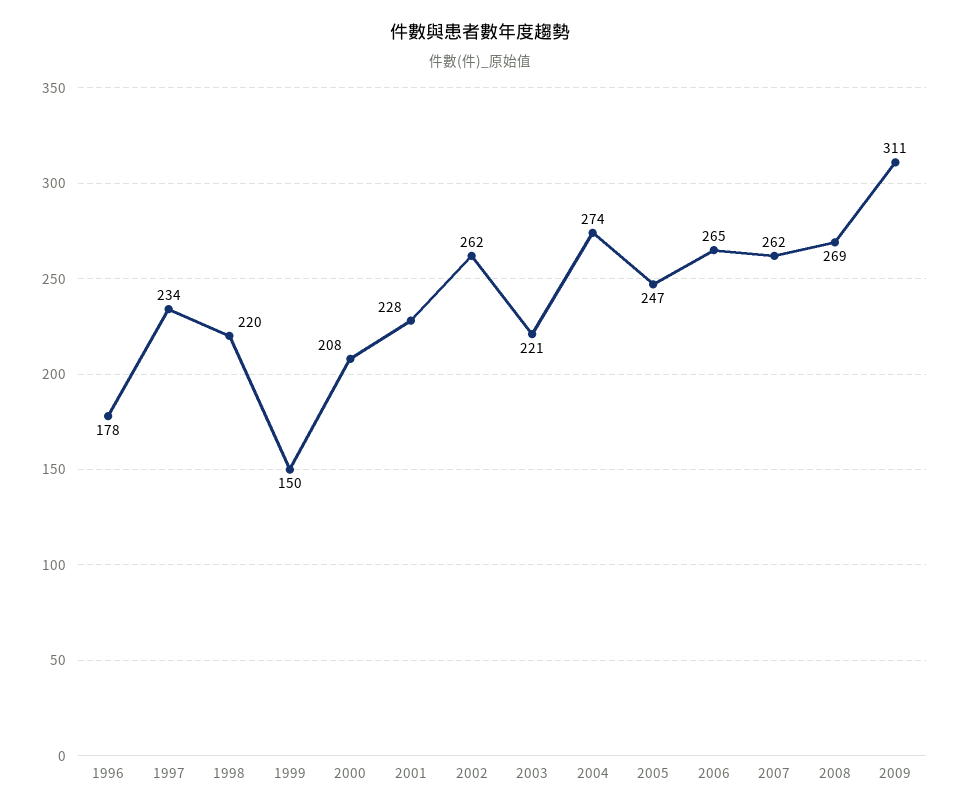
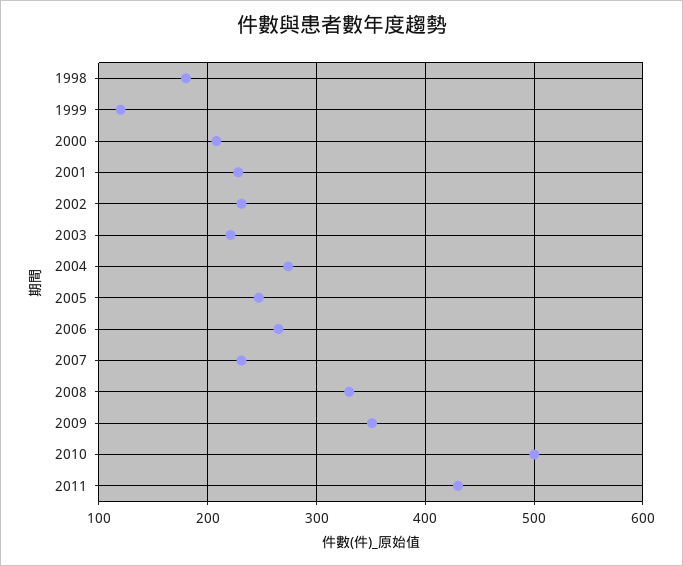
1996: 178 -> none
1997: 234 -> none
1998: 220 -> 180
1999: 150 -> 120
2002: 262 -> 230
2007: 262 -> 230
2008: 269 -> 330
2009: 311 -> 350
2010: none -> 500
2011: none -> 430

